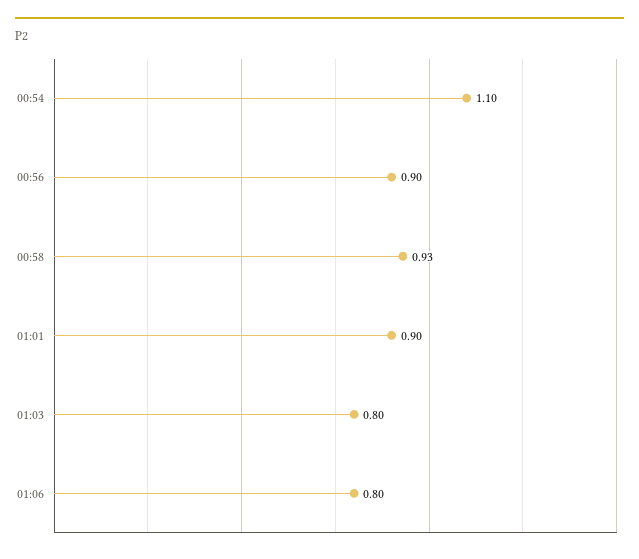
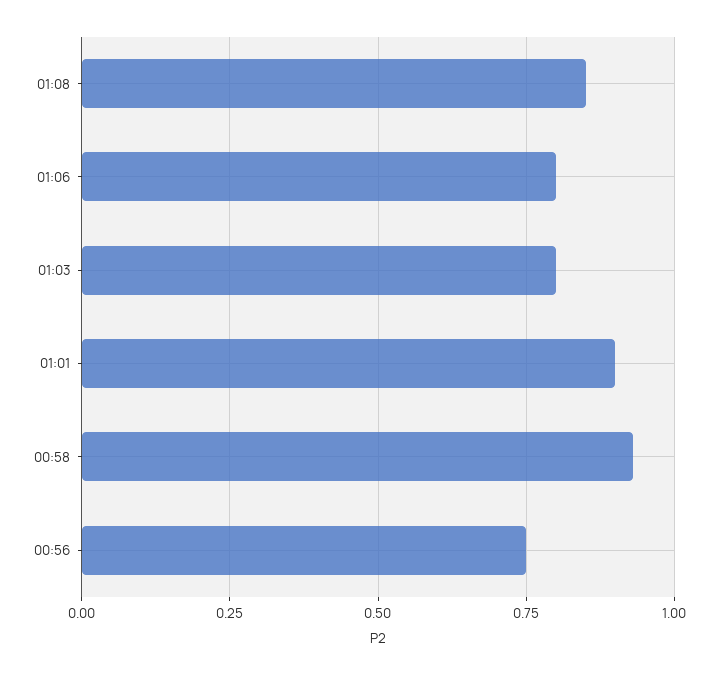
00:54: 1.1 -> none
00:56: 0.9 -> 0.75
01:08: none -> 0.85

